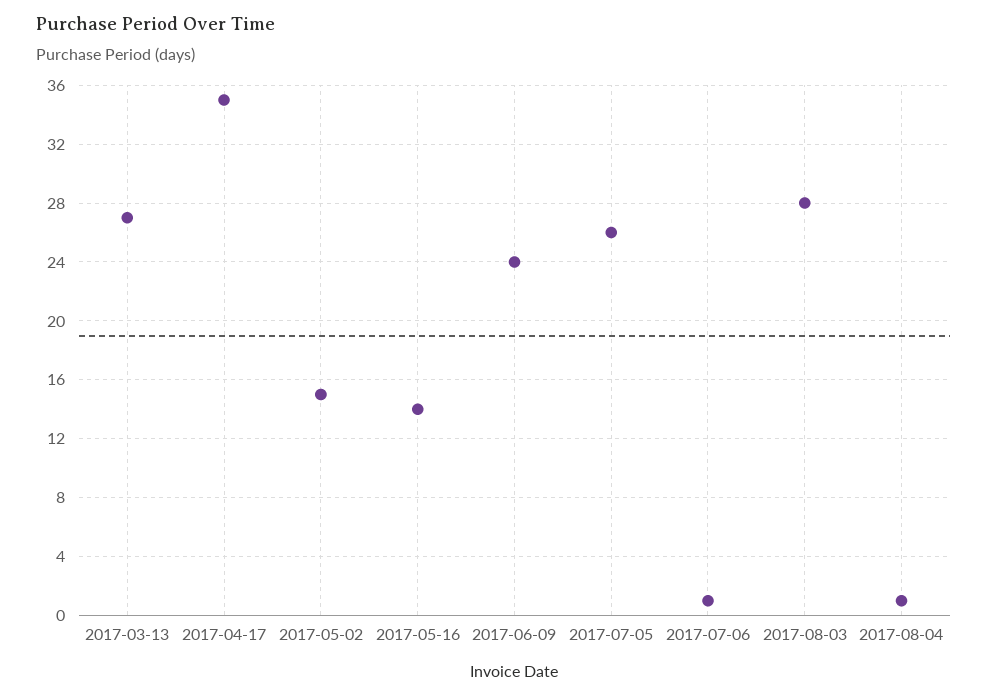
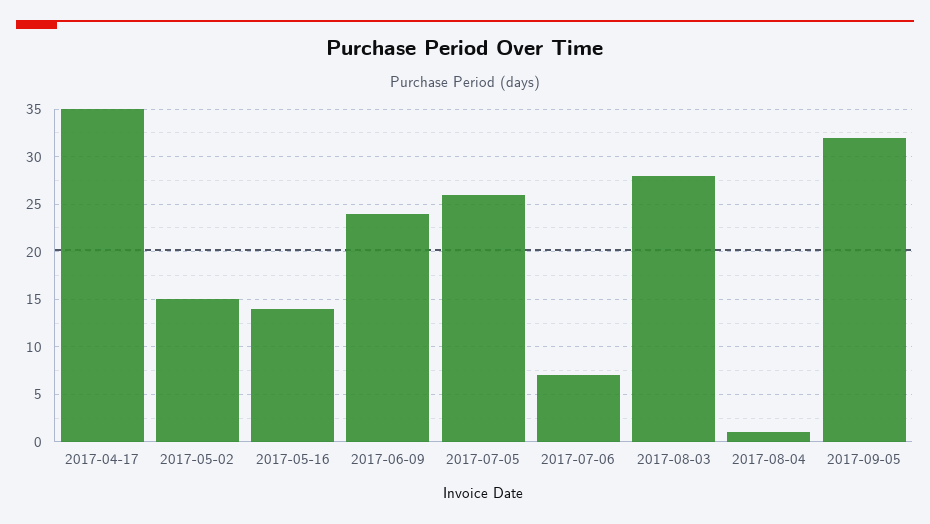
2017-03-13: 27 -> none
2017-07-06: 1 -> 7
2017-09-05: none -> 32

